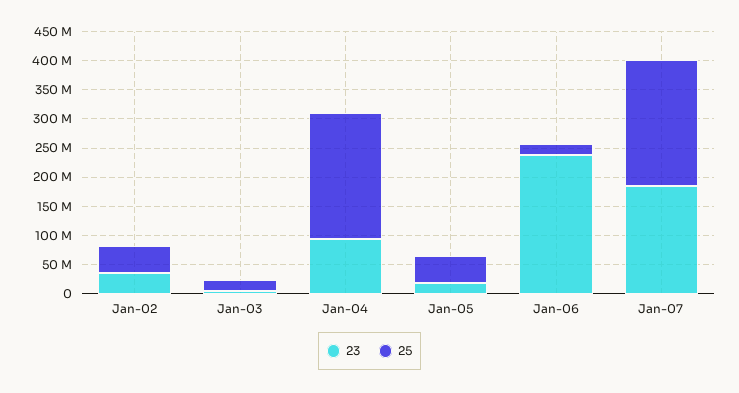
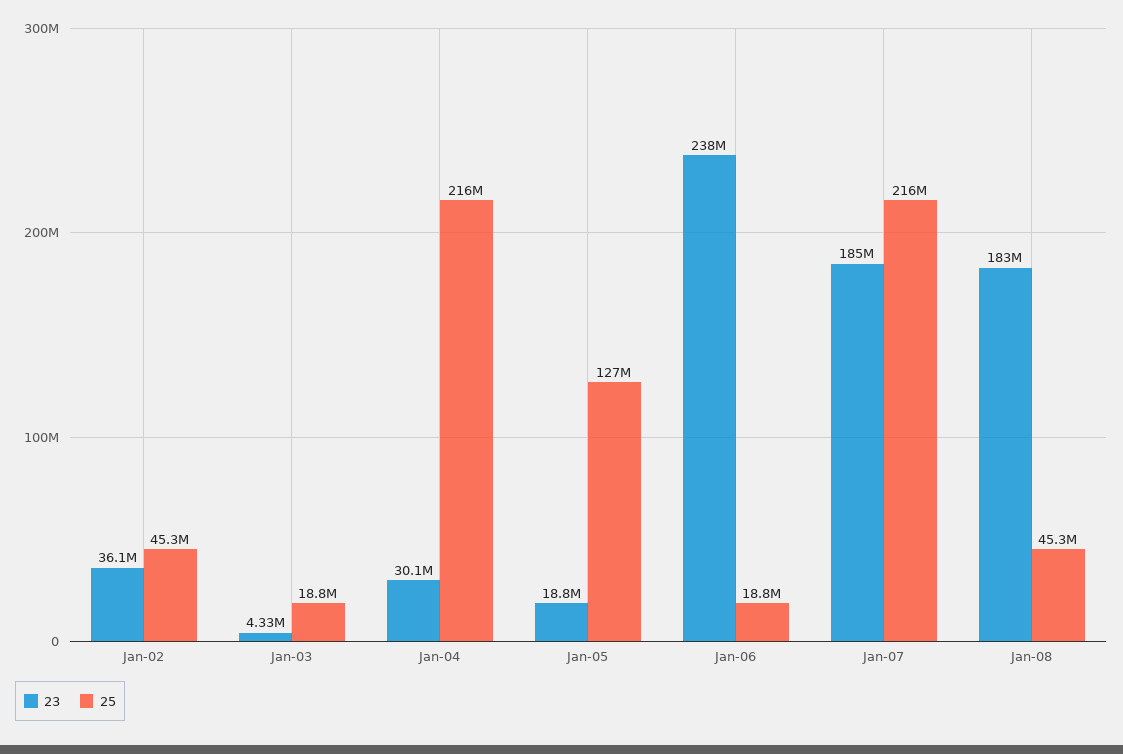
23, Jan-04: 100000000 -> 30100000
25, Jan-05: 50000000 -> 127000000
23, Jan-08: none -> 183000000
25, Jan-08: none -> 45300000

